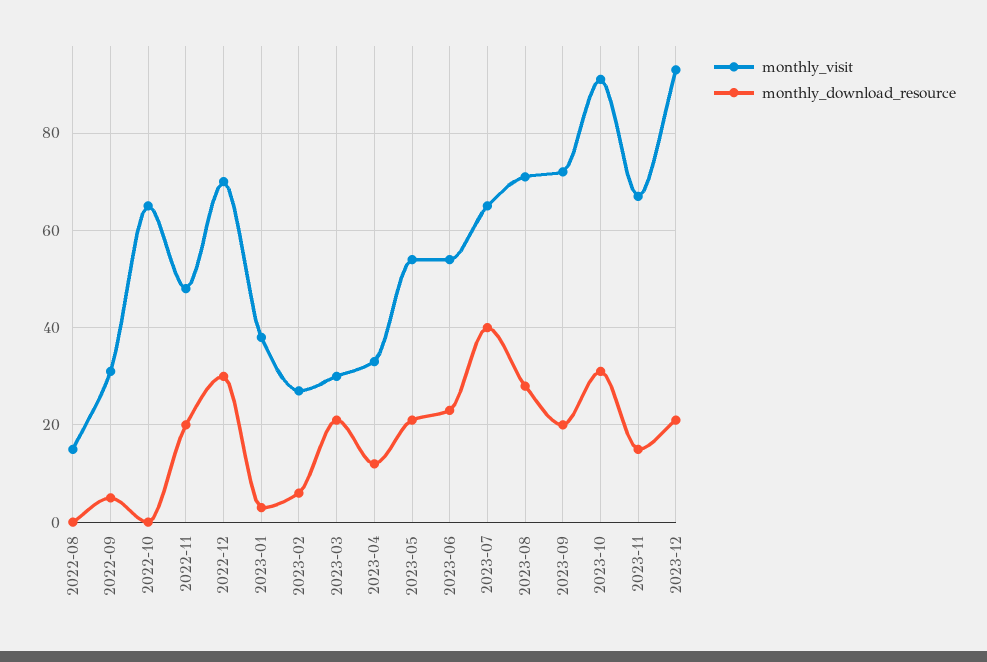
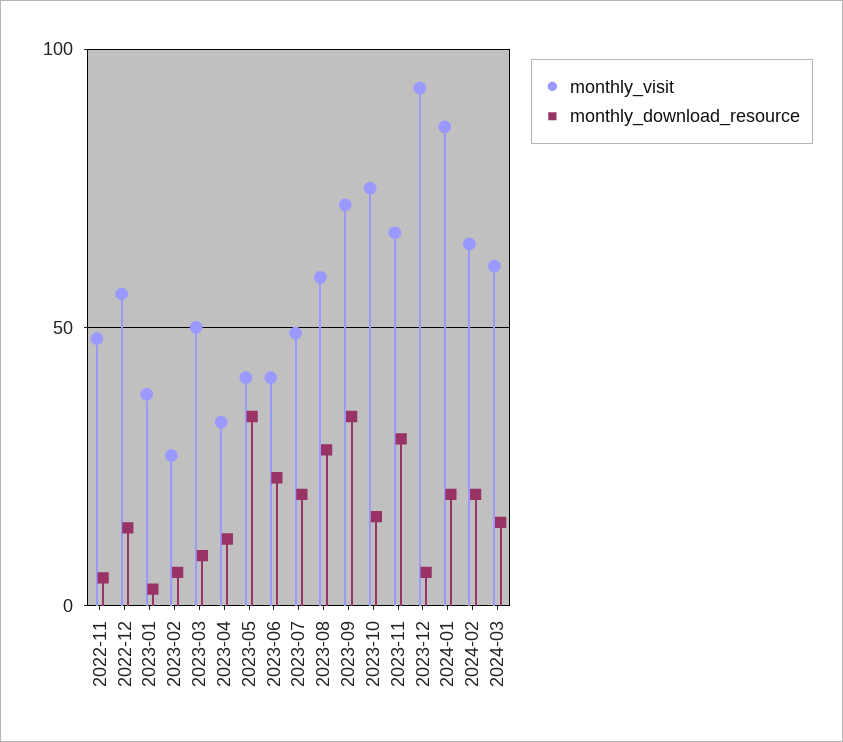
monthly_visit, 2022-08: 15 -> none
monthly_download_resource, 2022-08: 0 -> none
monthly_visit, 2022-09: 30 -> none
monthly_download_resource, 2022-09: 5 -> none
monthly_visit, 2022-10: 65 -> none
monthly_download_resource, 2022-10: 0 -> none
monthly_download_resource, 2022-11: 20 -> 5
monthly_visit, 2022-12: 70 -> 55
monthly_download_resource, 2022-12: 30 -> 15
monthly_visit, 2023-03: 30 -> 50
monthly_download_resource, 2023-03: 20 -> 10
monthly_visit, 2023-05: 55 -> 40
monthly_download_resource, 2023-05: 20 -> 35
monthly_visit, 2023-06: 55 -> 40
monthly_visit, 2023-07: 65 -> 50
monthly_download_resource, 2023-07: 40 -> 20
monthly_visit, 2023-08: 70 -> 60
monthly_download_resource, 2023-09: 20 -> 35
monthly_visit, 2023-10: 90 -> 75
monthly_download_resource, 2023-10: 30 -> 15
monthly_download_resource, 2023-11: 15 -> 30
monthly_download_resource, 2023-12: 20 -> 5
monthly_visit, 2024-01: none -> 85
monthly_download_resource, 2024-01: none -> 20
monthly_visit, 2024-02: none -> 65
monthly_download_resource, 2024-02: none -> 20
monthly_visit, 2024-03: none -> 60
monthly_download_resource, 2024-03: none -> 15

